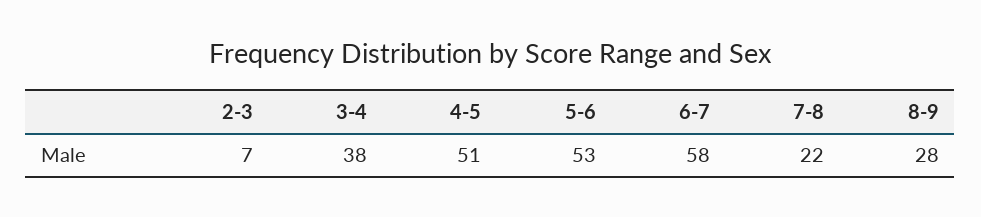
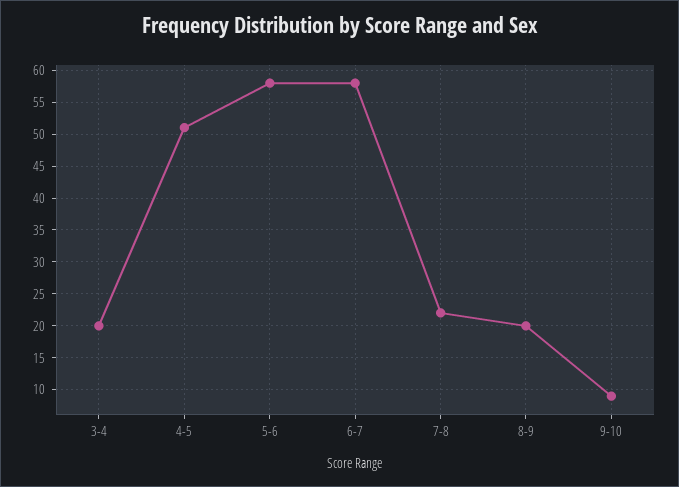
2-3: 7 -> none
3-4: 38 -> 20
5-6: 53 -> 58
8-9: 28 -> 20
9-10: none -> 9

